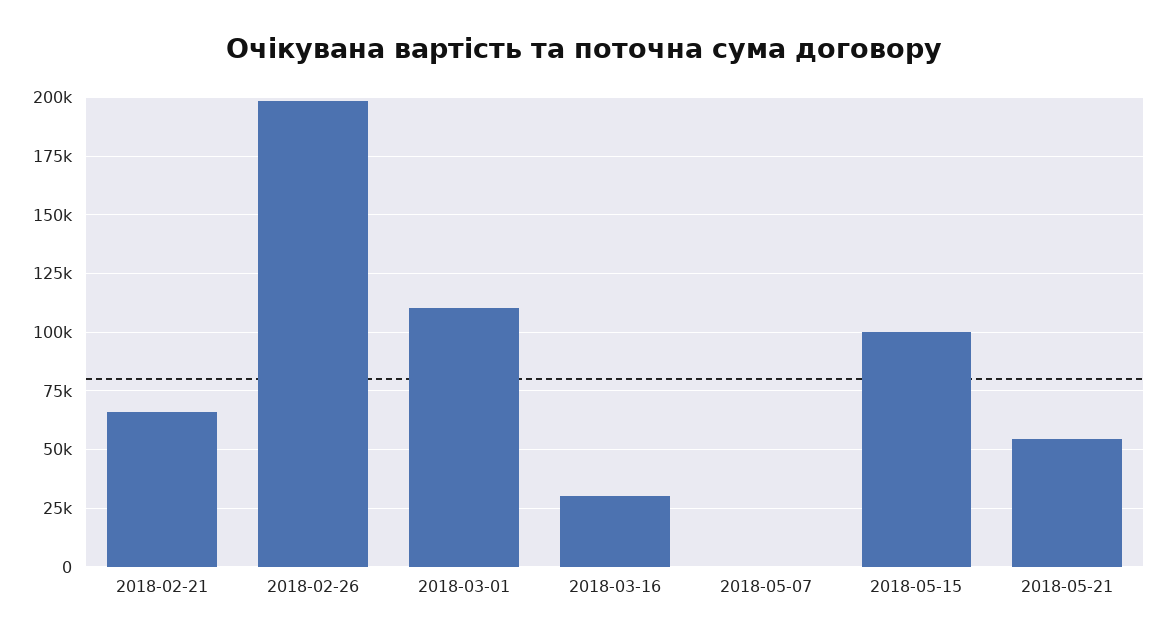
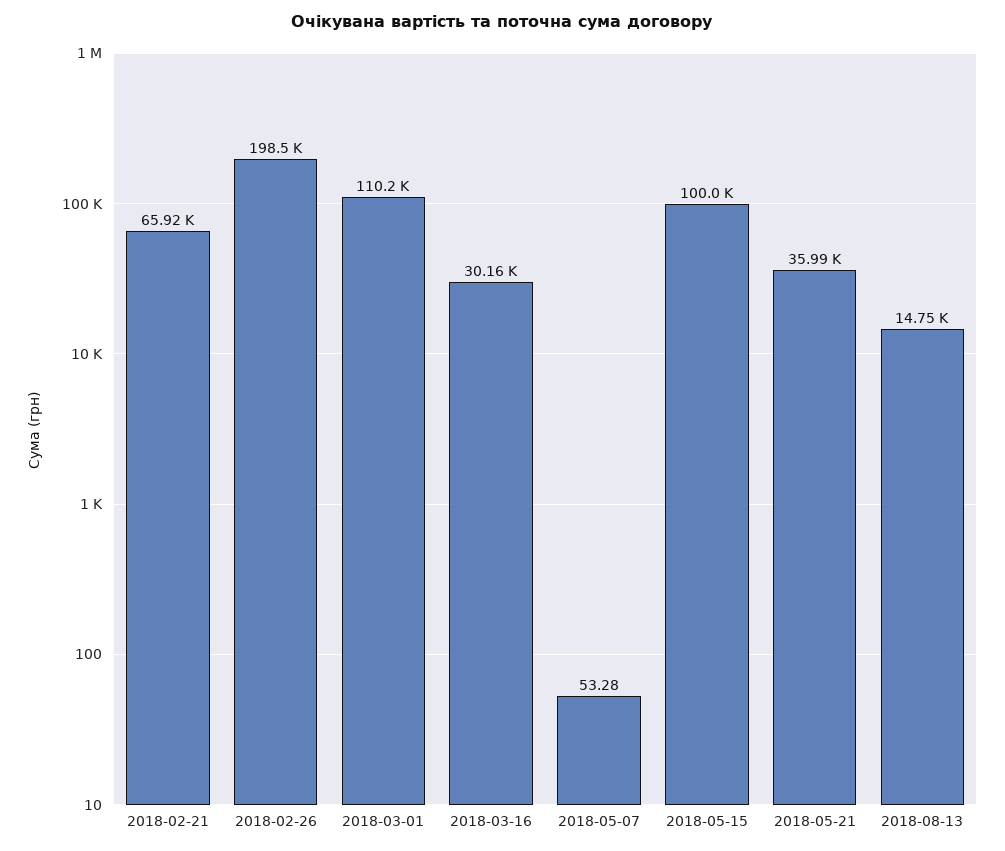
2018-05-21: 55000 -> 35990
2018-08-13: none -> 14750

